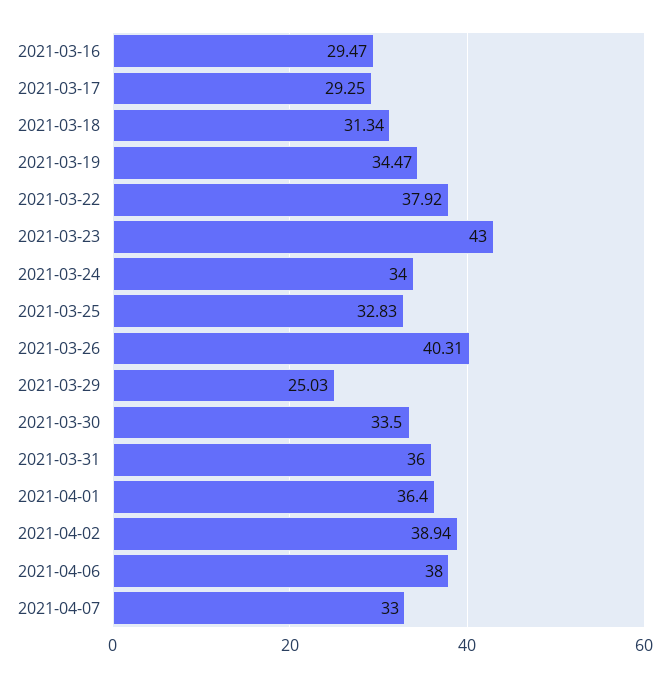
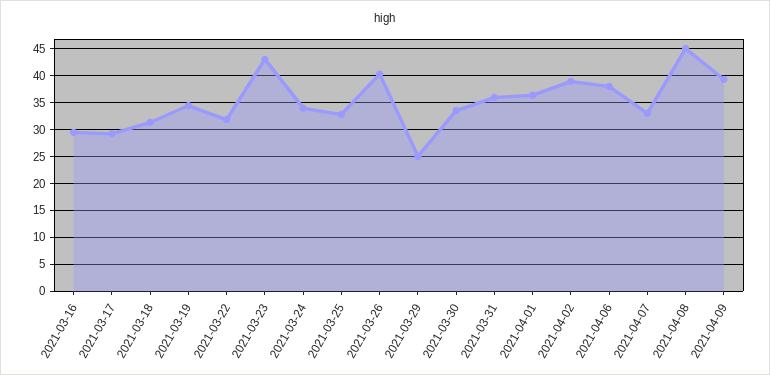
2021-03-22: 37.92 -> 32.5
2021-04-08: none -> 45
2021-04-09: none -> 40

